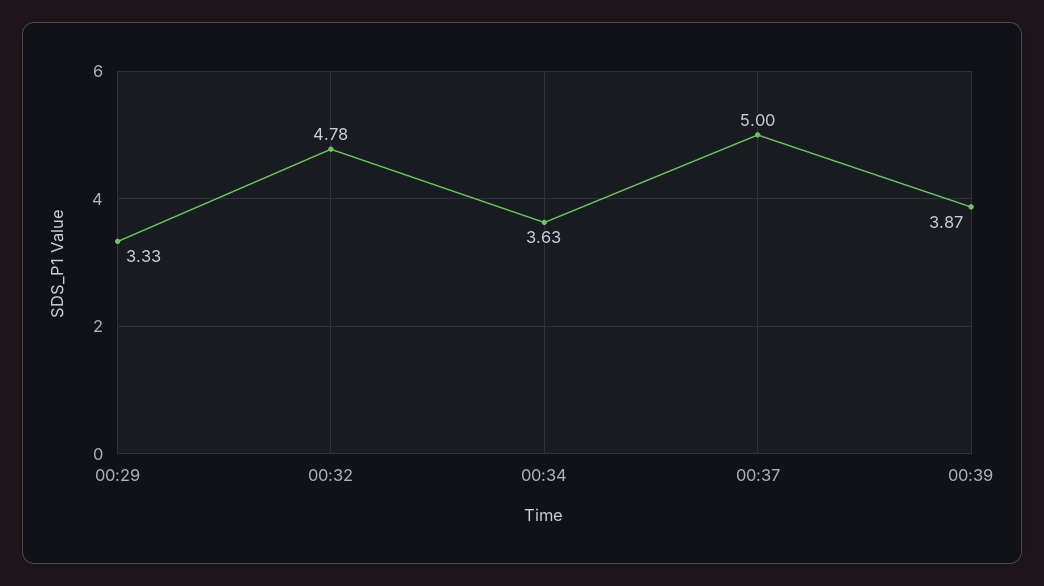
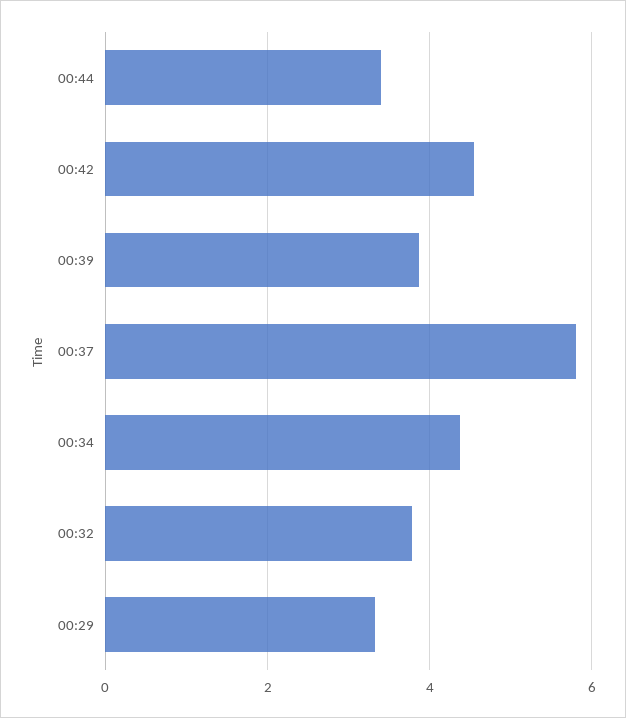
00:32: 4.78 -> 3.8
00:34: 3.63 -> 4.4
00:37: 5 -> 5.8
00:44: none -> 3.4
00:42: none -> 4.6

